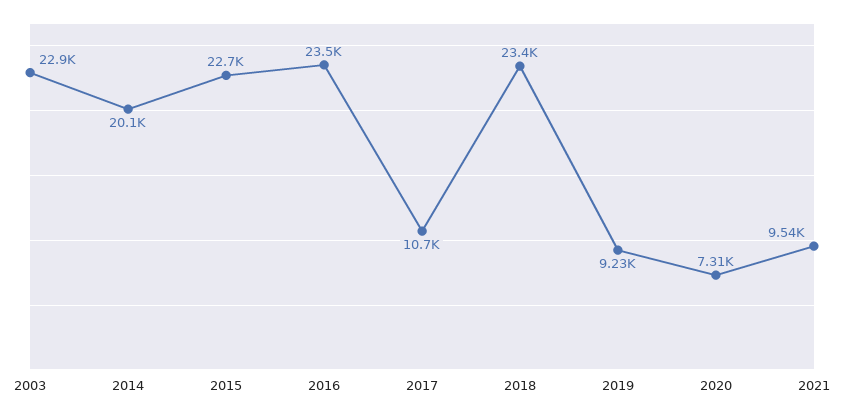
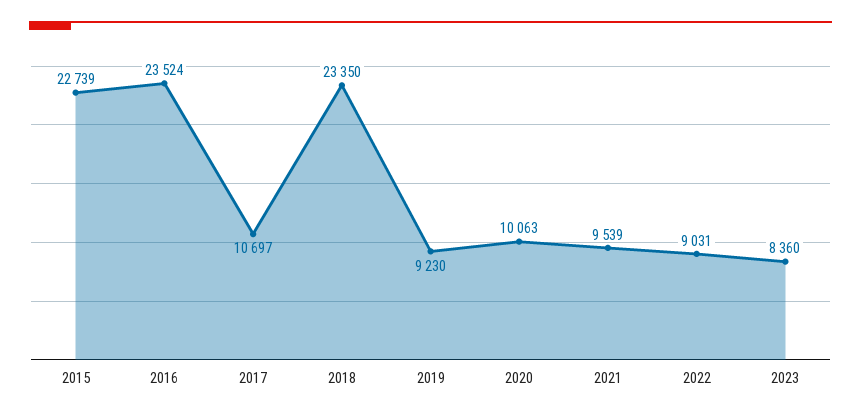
2003: 22900 -> none
2014: 20100 -> none
2020: 7310 -> 10063
2022: none -> 9031
2023: none -> 8360

